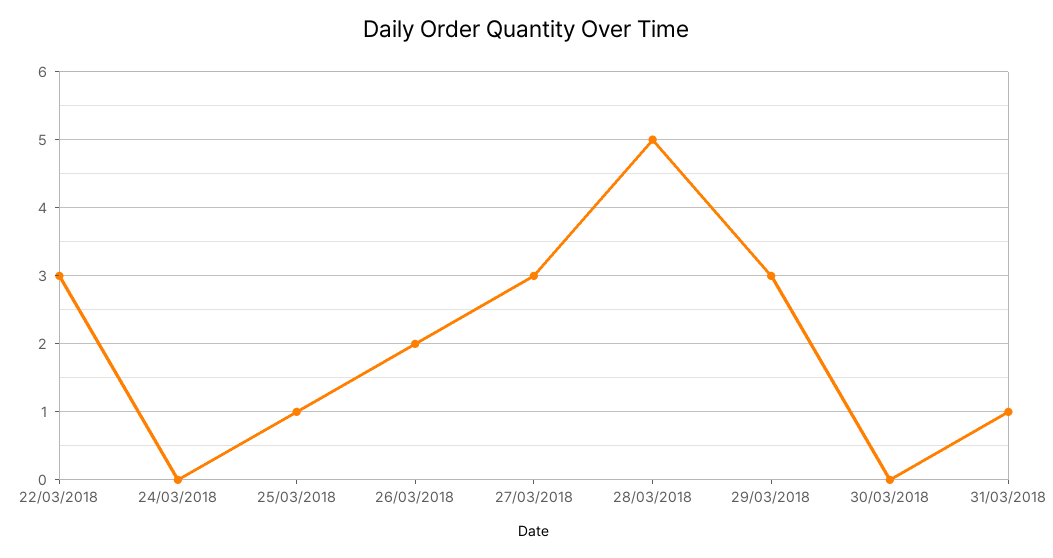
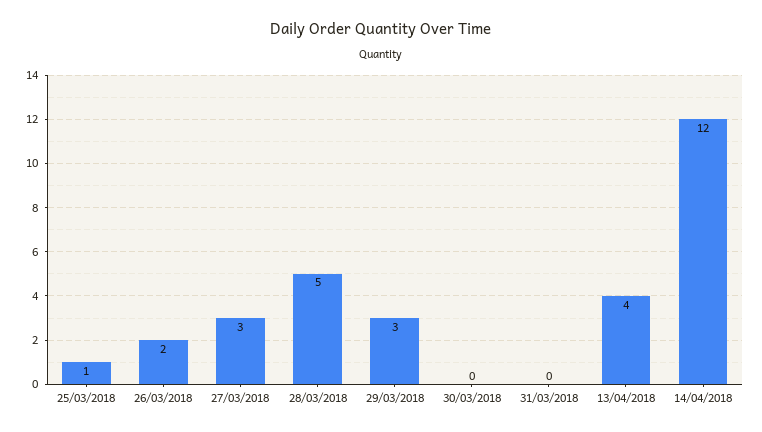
22/03/2018: 3 -> none
24/03/2018: 0 -> none
31/03/2018: 1 -> 0
13/04/2018: none -> 4
14/04/2018: none -> 12

